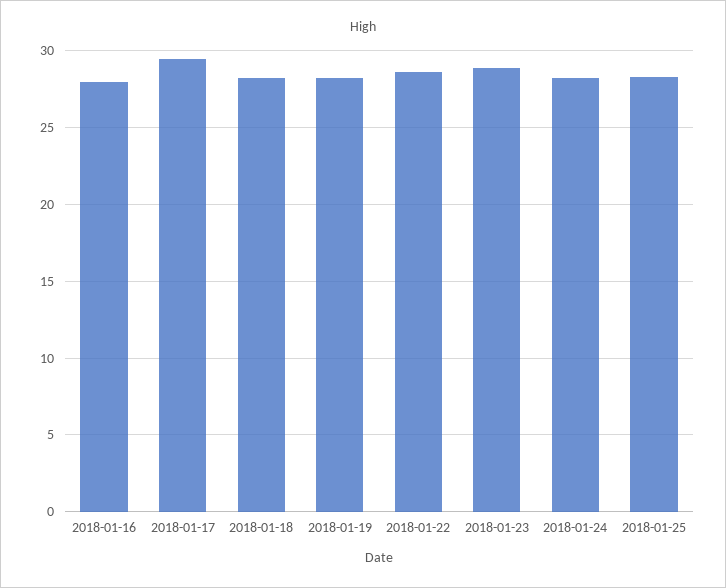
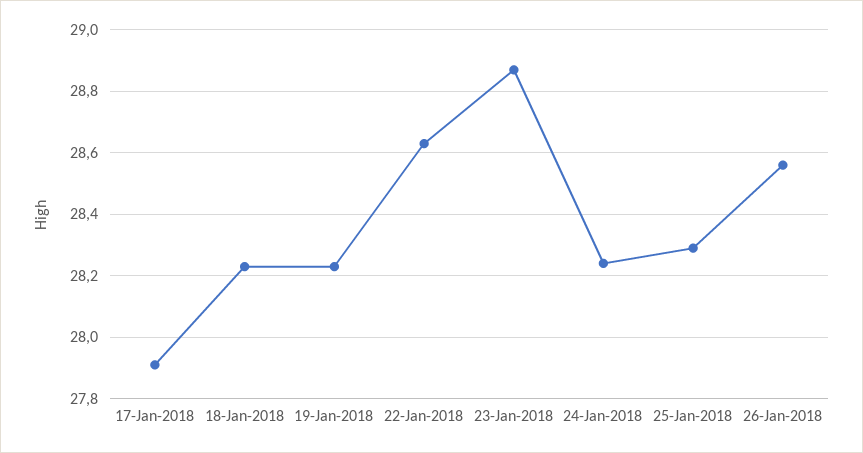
2018-01-16: 28 -> none
2018-01-17: 29.5 -> 27.9
26-Jan-2018: none -> 28.55

